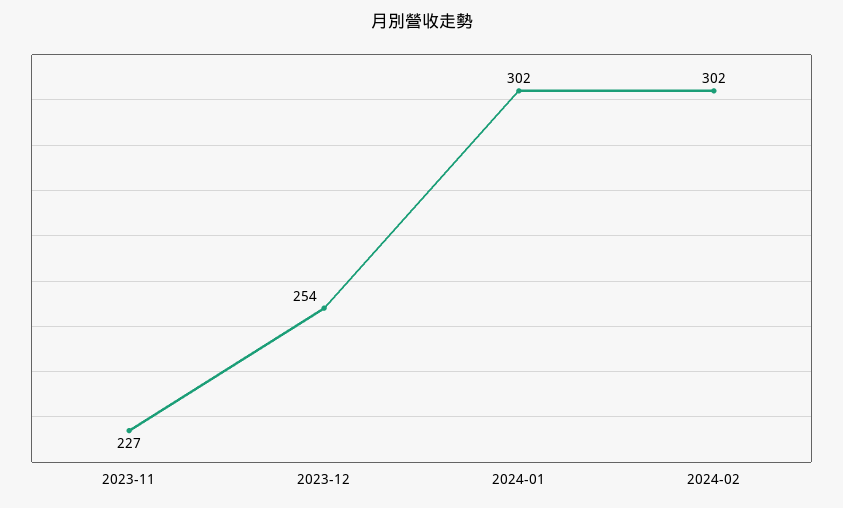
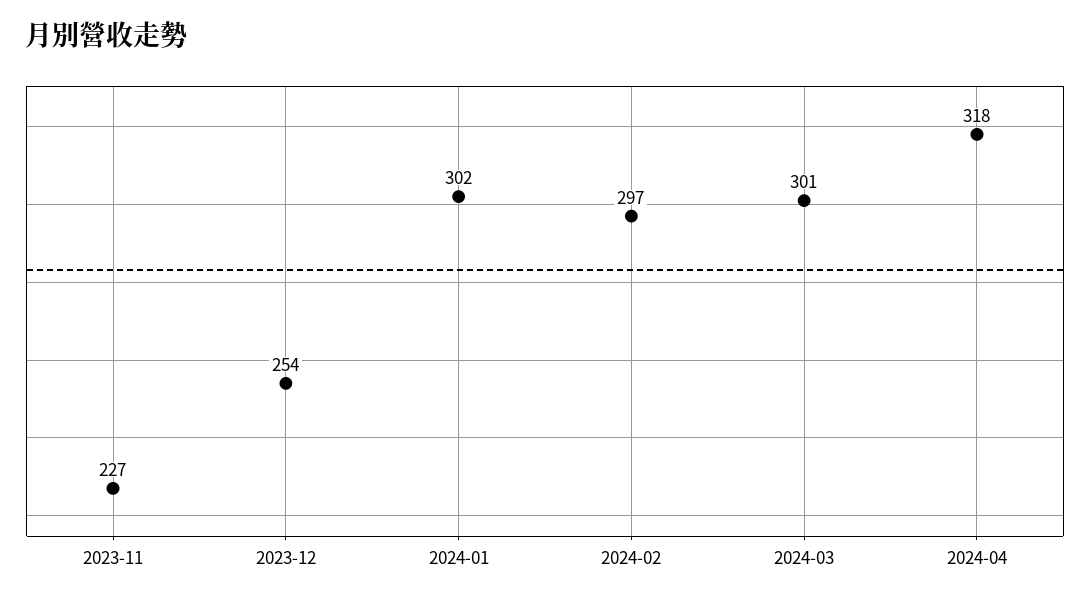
2024-02: 302 -> 297
2024-03: none -> 301
2024-04: none -> 318

